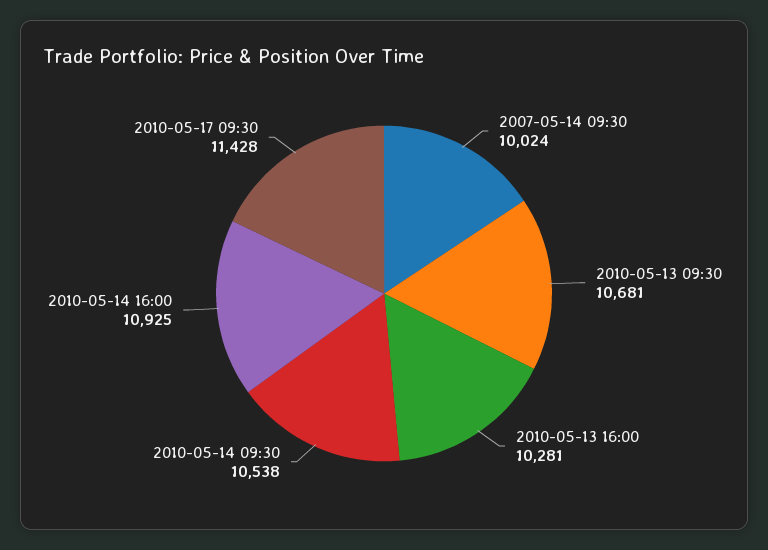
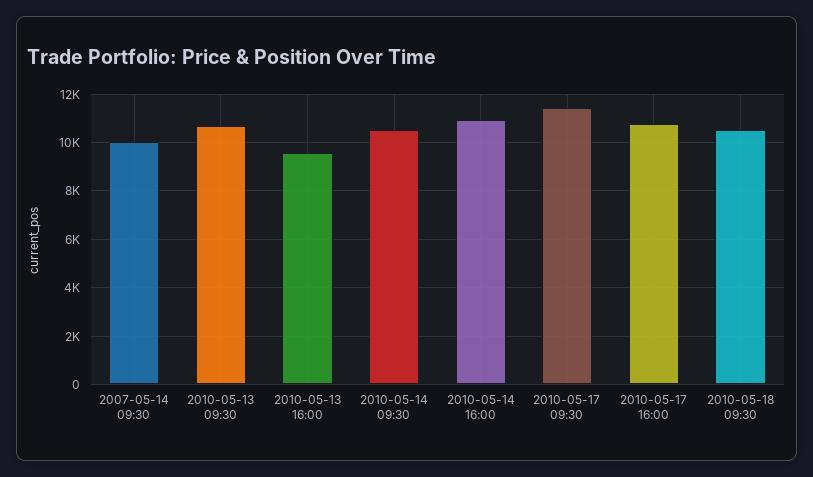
2010-05-13 16:00: 10281 -> 9500
2010-05-17 16:00: none -> 10750
2010-05-18 09:30: none -> 10500

